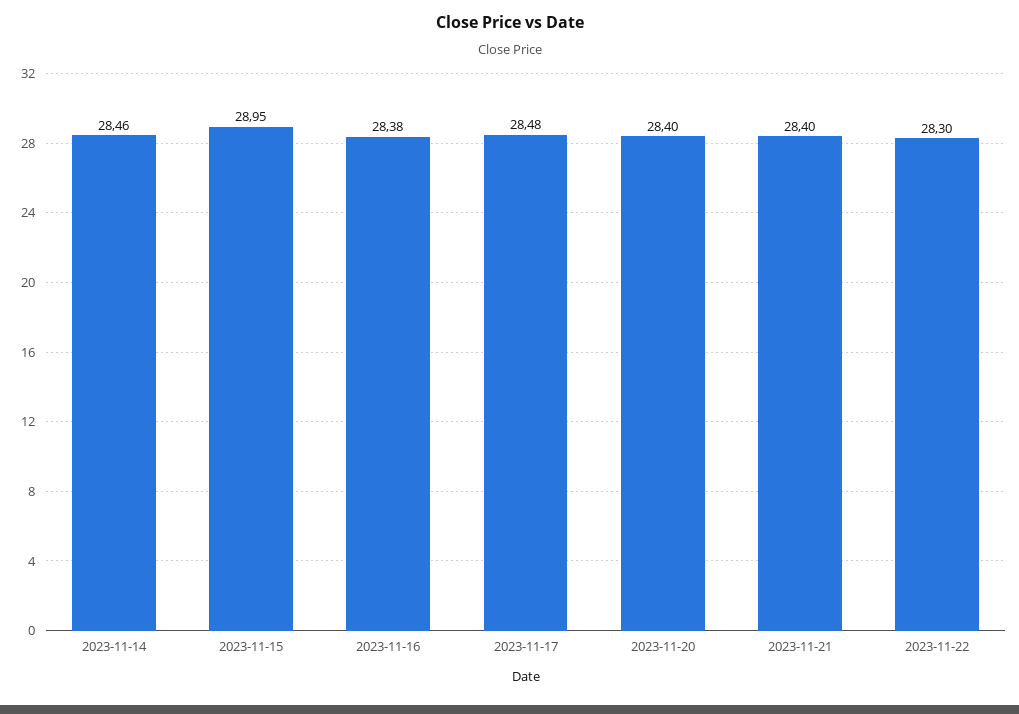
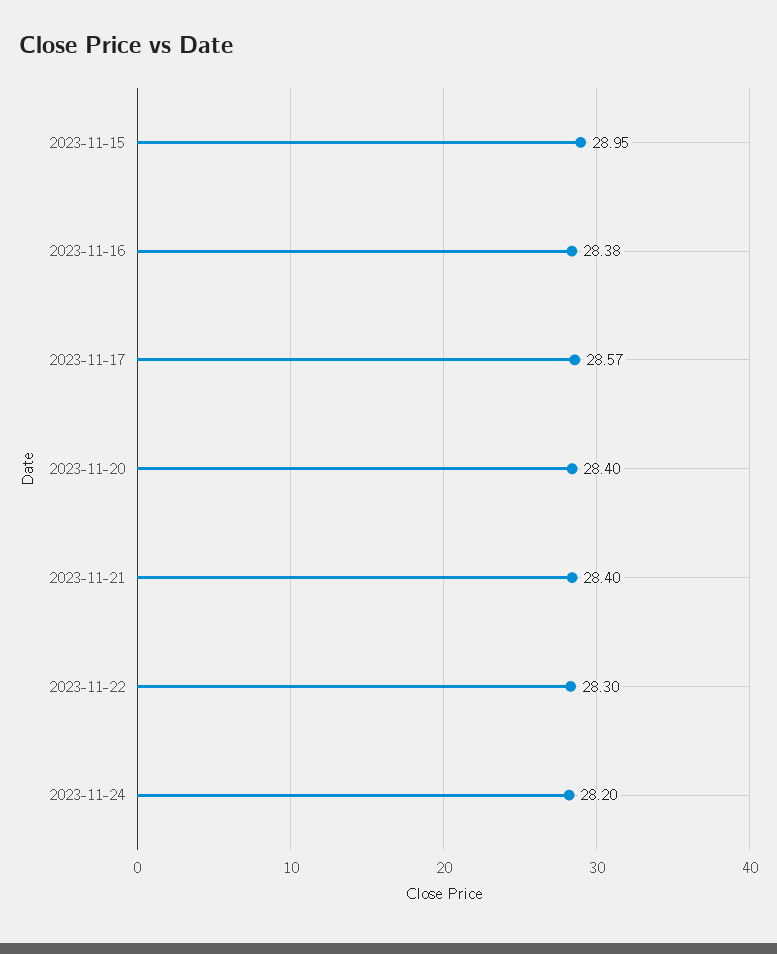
2023-11-14: 28.46 -> none
2023-11-17: 28.48 -> 28.57
2023-11-24: none -> 28.2

